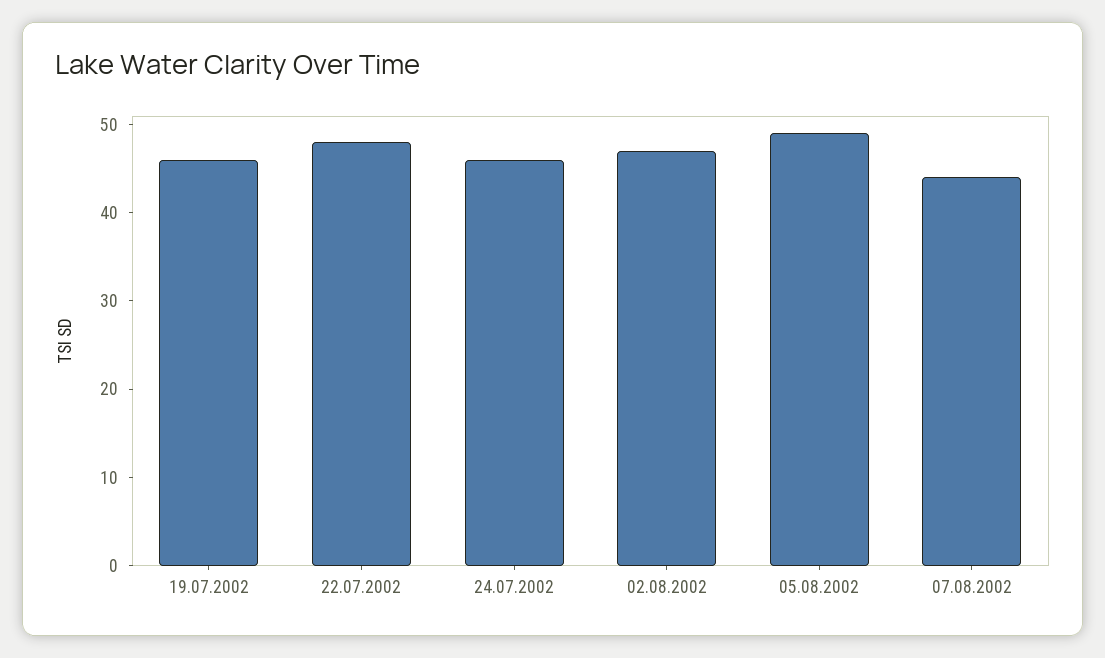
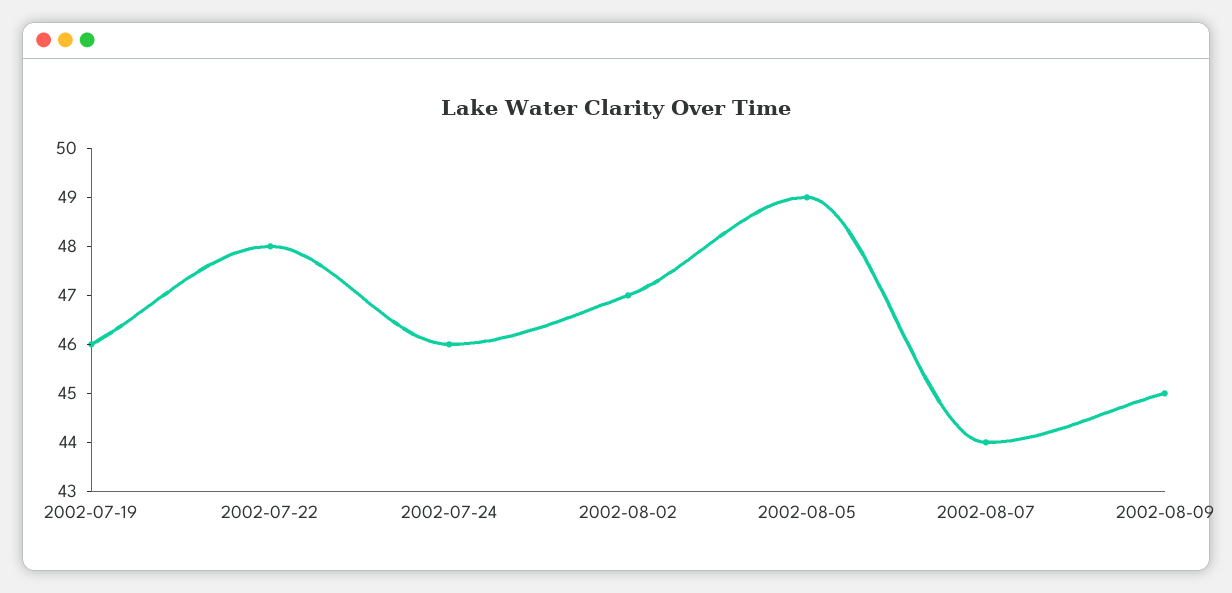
2002-08-09: none -> 45

